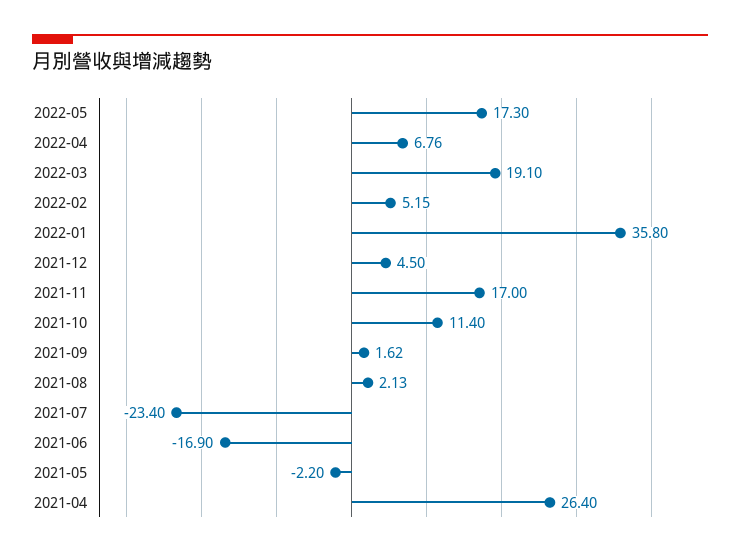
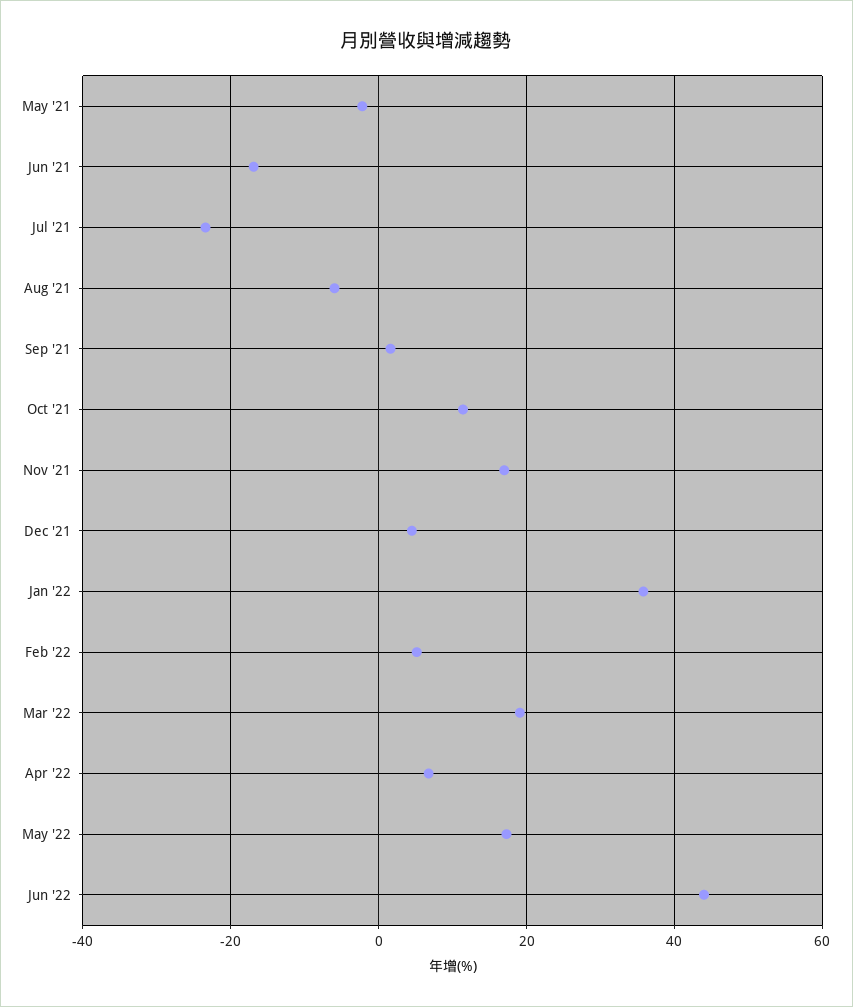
2021-08: 2.13 -> -6
2021-04: 26.4 -> none
Jun '22: none -> 44

